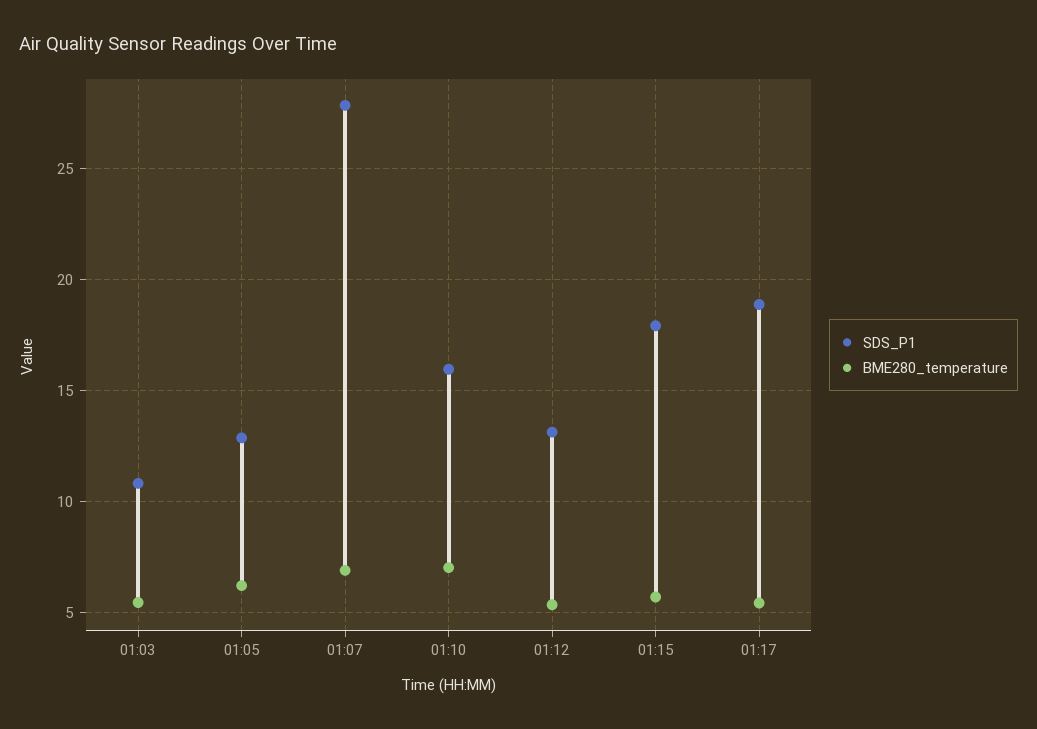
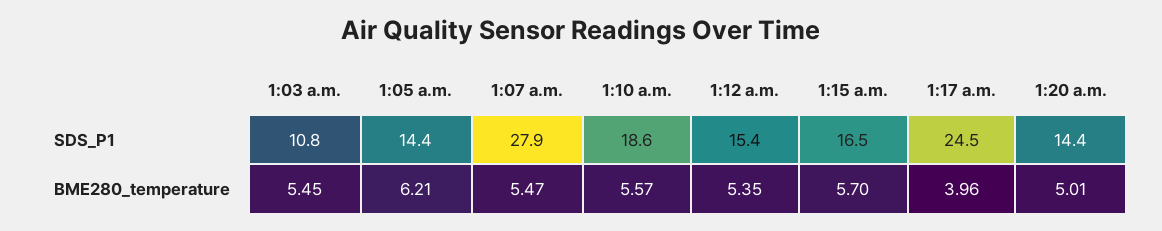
SDS_P1, 01:05: 13 -> 14.4
BME280_temperature, 01:07: 7 -> 5.47
SDS_P1, 01:10: 16 -> 18.6
BME280_temperature, 01:10: 7 -> 5.57
SDS_P1, 01:12: 13 -> 15.4
SDS_P1, 01:15: 18 -> 16.5
SDS_P1, 01:17: 19 -> 24.5
BME280_temperature, 01:17: 5.5 -> 3.96
SDS_P1, 1:20 a.m.: none -> 14.4
BME280_temperature, 1:20 a.m.: none -> 5.01

